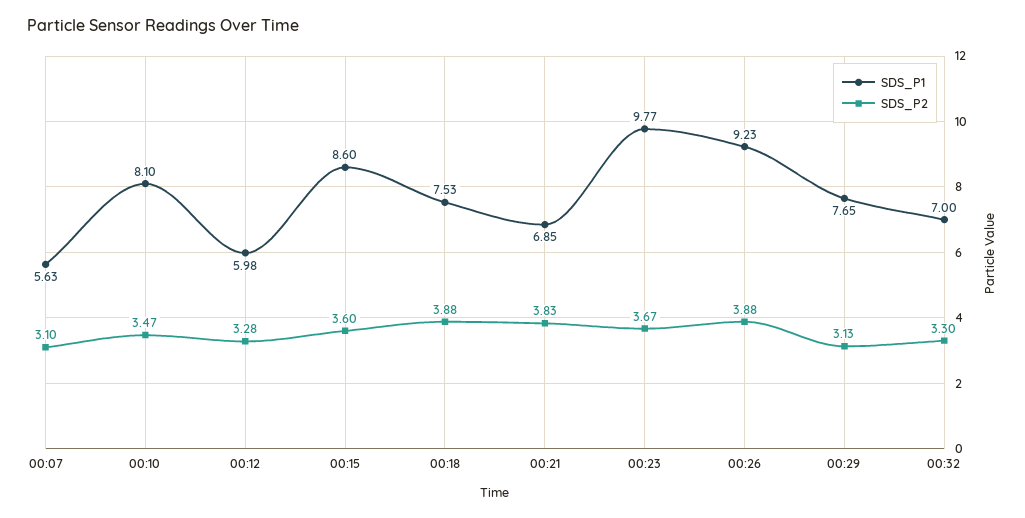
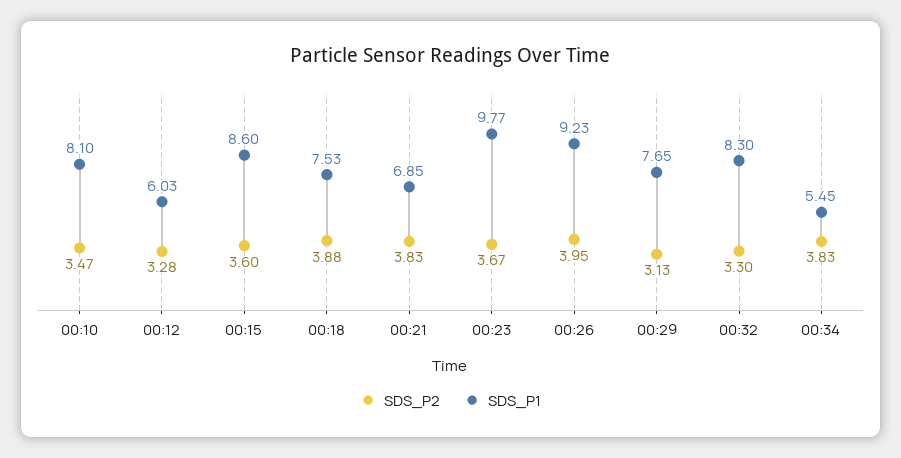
SDS_P1, 00:07: 5.63 -> none
SDS_P2, 00:07: 3.1 -> none
SDS_P1, 00:12: 5.98 -> 6.03
SDS_P2, 00:26: 3.88 -> 3.95
SDS_P1, 00:32: 7 -> 8.3
SDS_P2, 00:34: none -> 3.83
SDS_P1, 00:34: none -> 5.45

